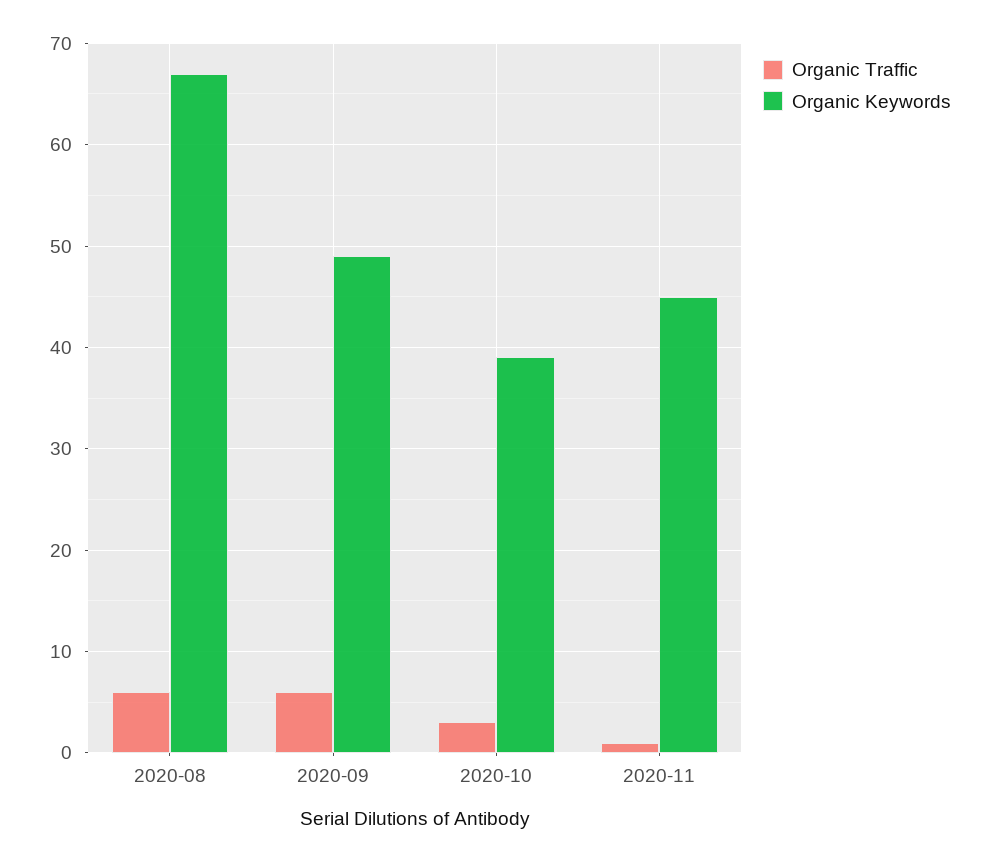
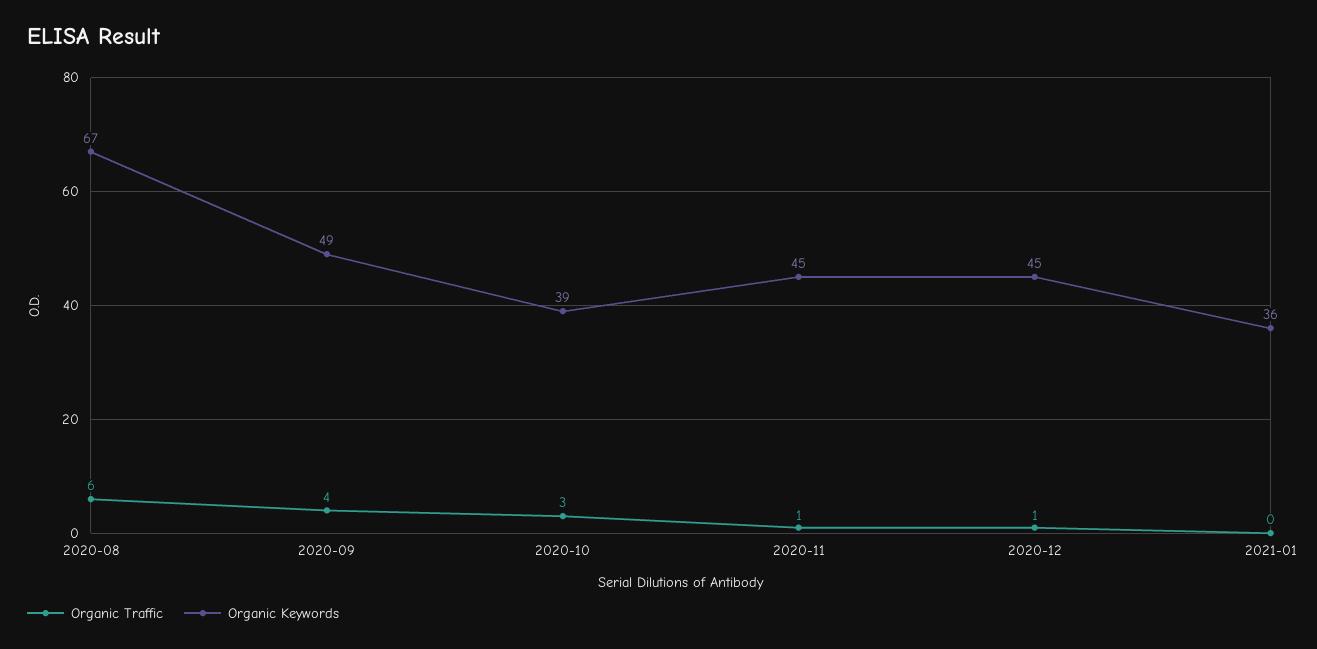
Organic Traffic, 2020-09: 6 -> 4
Organic Traffic, 2020-12: none -> 1
Organic Keywords, 2020-12: none -> 45
Organic Traffic, 2021-01: none -> 0
Organic Keywords, 2021-01: none -> 36

